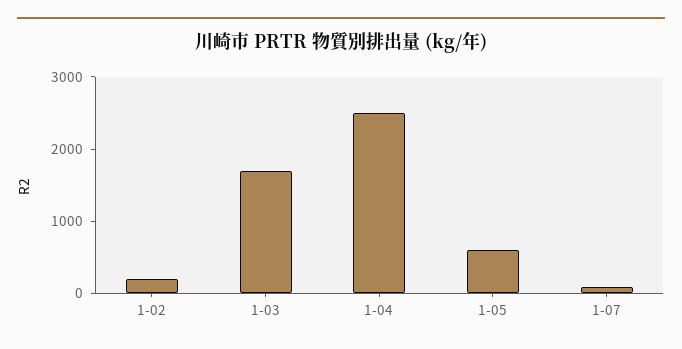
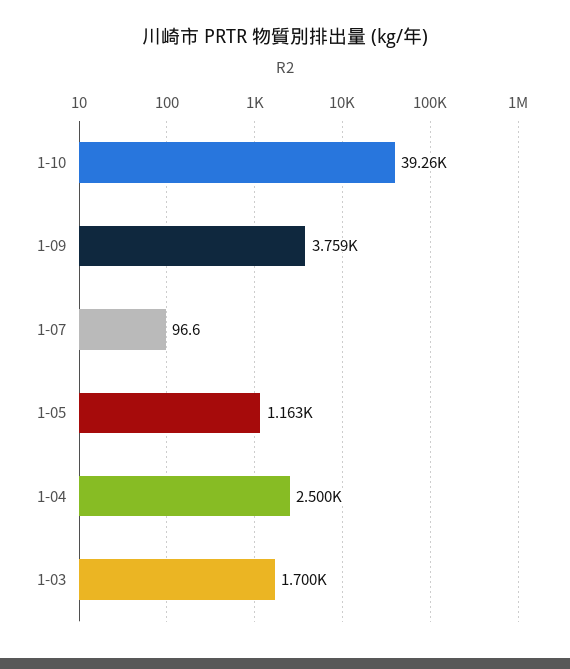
1-02: 200 -> none
1-05: 600 -> 1163
1-10: none -> 39260
1-09: none -> 3759

